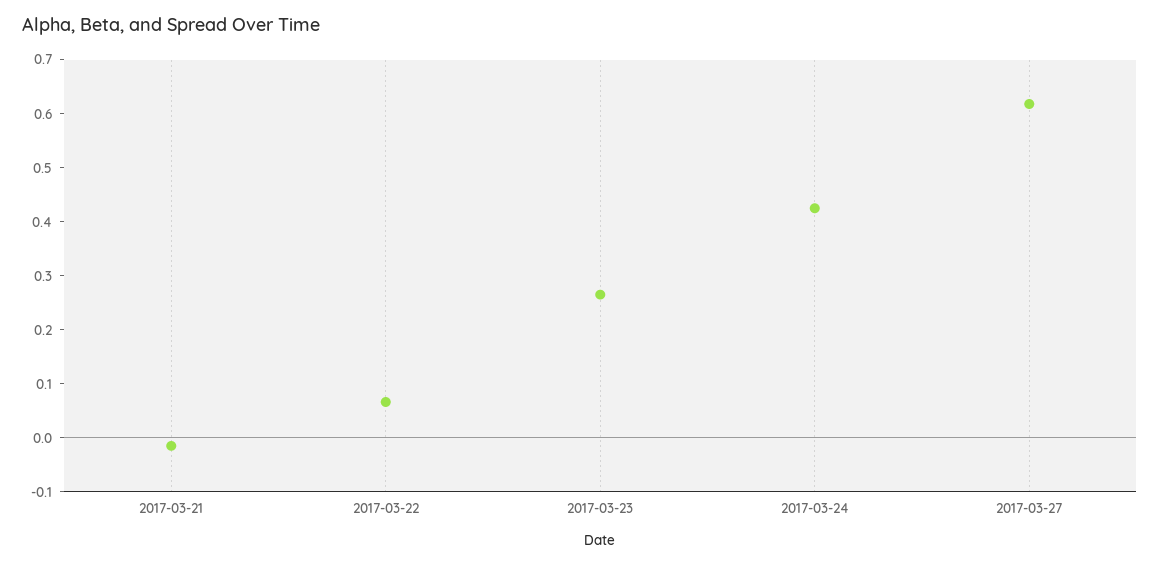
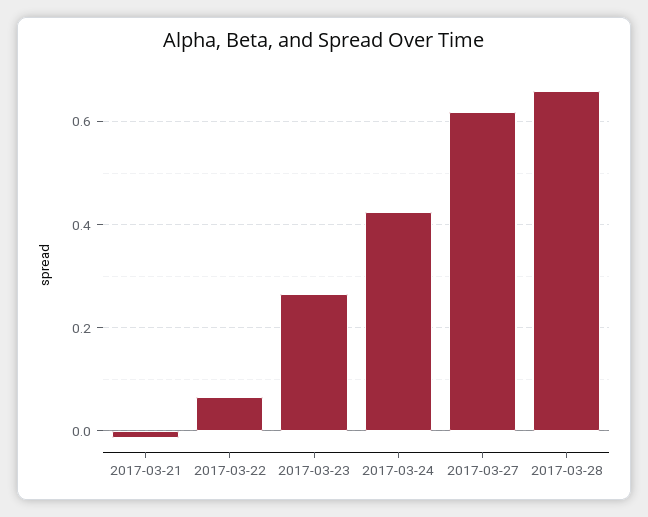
2017-03-28: none -> 0.66

